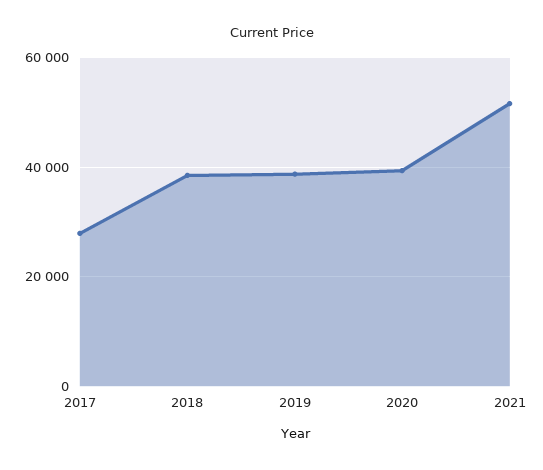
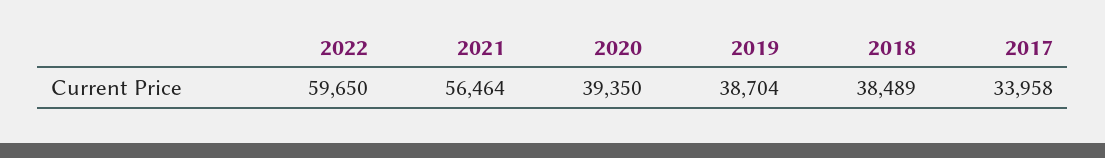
2017: 28000 -> 33958
2021: 52000 -> 56464
2022: none -> 59650

